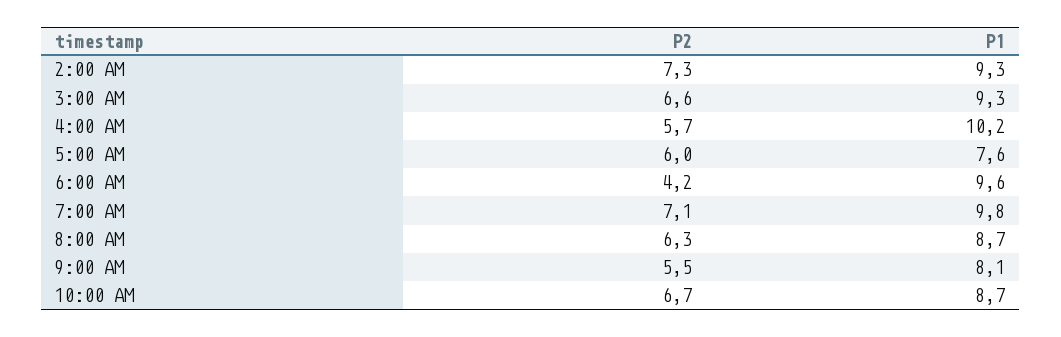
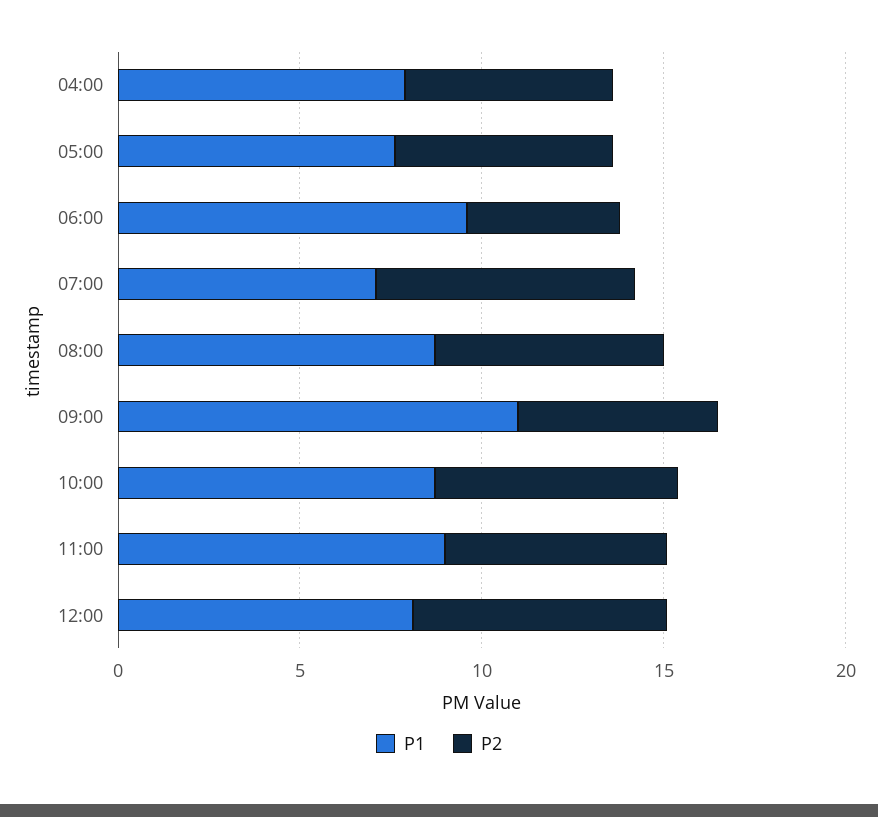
P2, 2:00 AM: 7.3 -> none
P1, 2:00 AM: 9.3 -> none
P2, 3:00 AM: 6.6 -> none
P1, 3:00 AM: 9.3 -> none
P1, 4:00 AM: 10.2 -> 8
P1, 7:00 AM: 9.8 -> 7
P1, 9:00 AM: 8.1 -> 11
P1, 11:00: none -> 9
P2, 11:00: none -> 6
P1, 12:00: none -> 8
P2, 12:00: none -> 7

